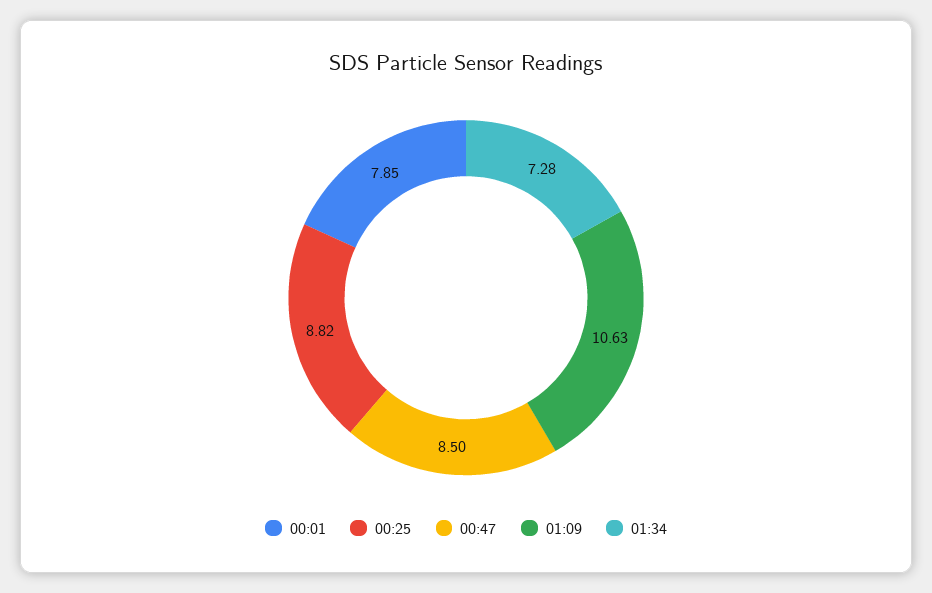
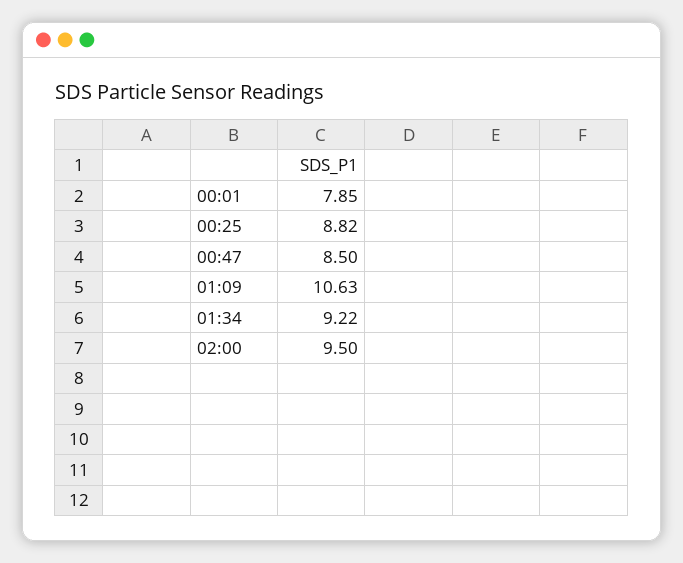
01:34: 7.28 -> 9.22
02:00: none -> 9.5

